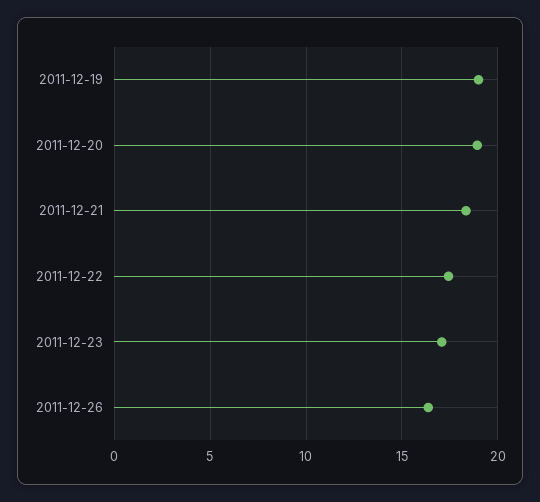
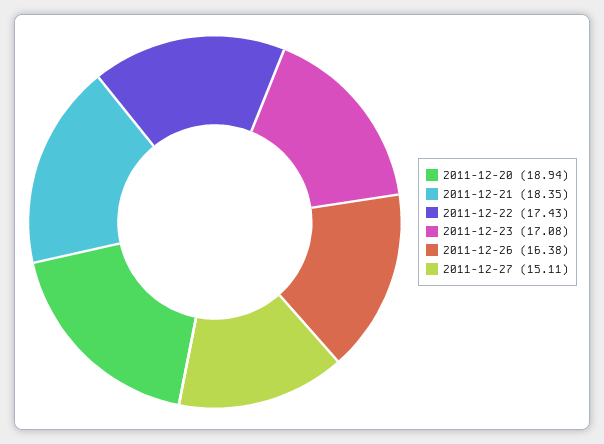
2011-12-19: 19 -> none
2011-12-27: none -> 15.11

